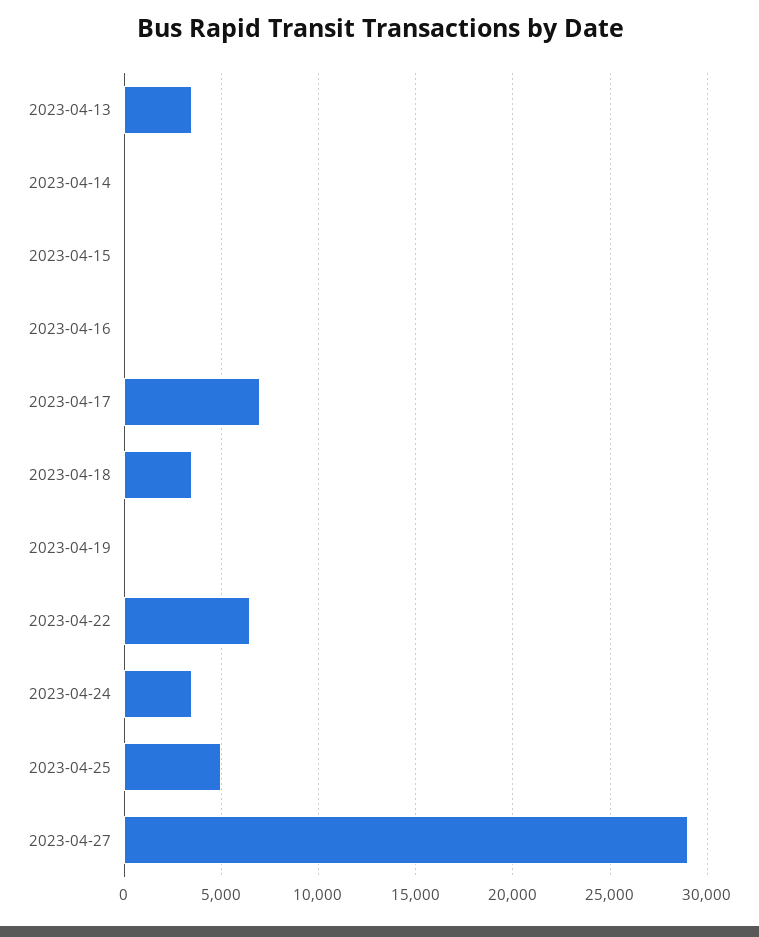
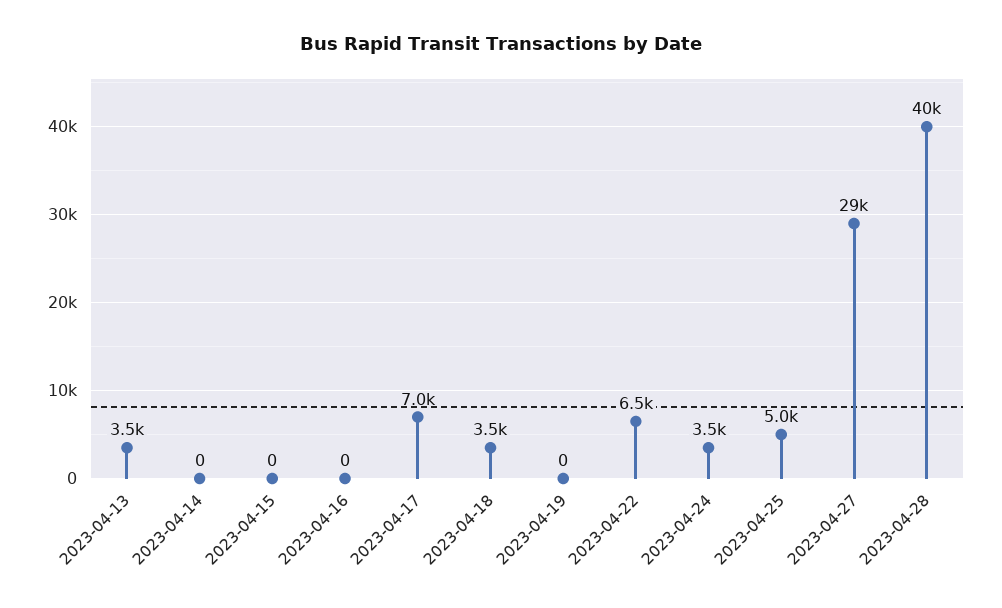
2023-04-28: none -> 40000

